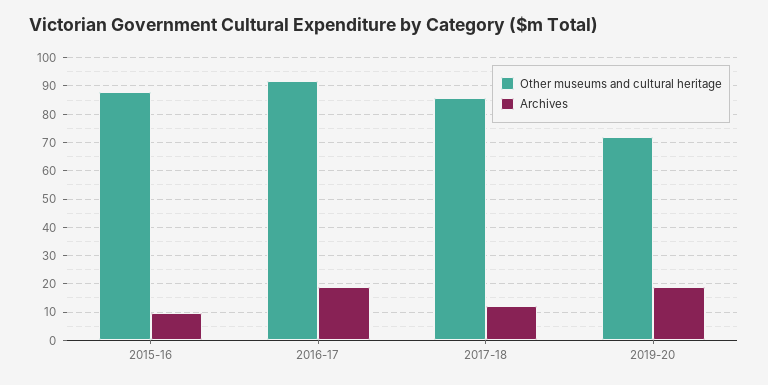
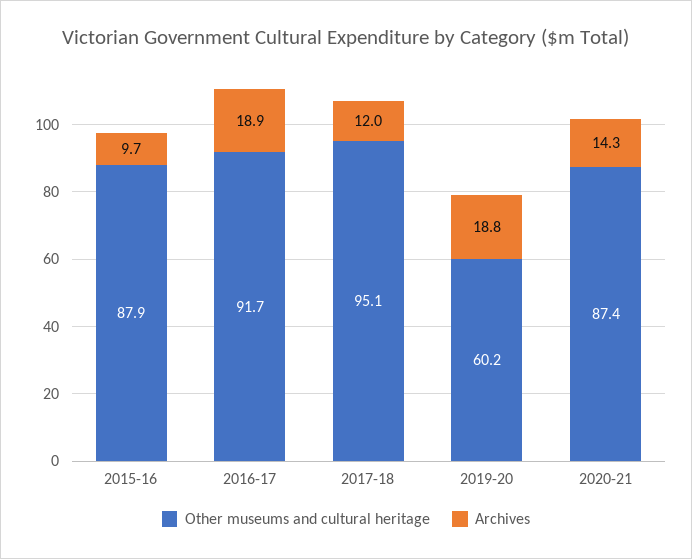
Other museums and cultural heritage, 2017-18: 85 -> 95.1
Other museums and cultural heritage, 2019-20: 72.5 -> 60.2
Other museums and cultural heritage, 2020-21: none -> 87.4
Archives, 2020-21: none -> 14.3

